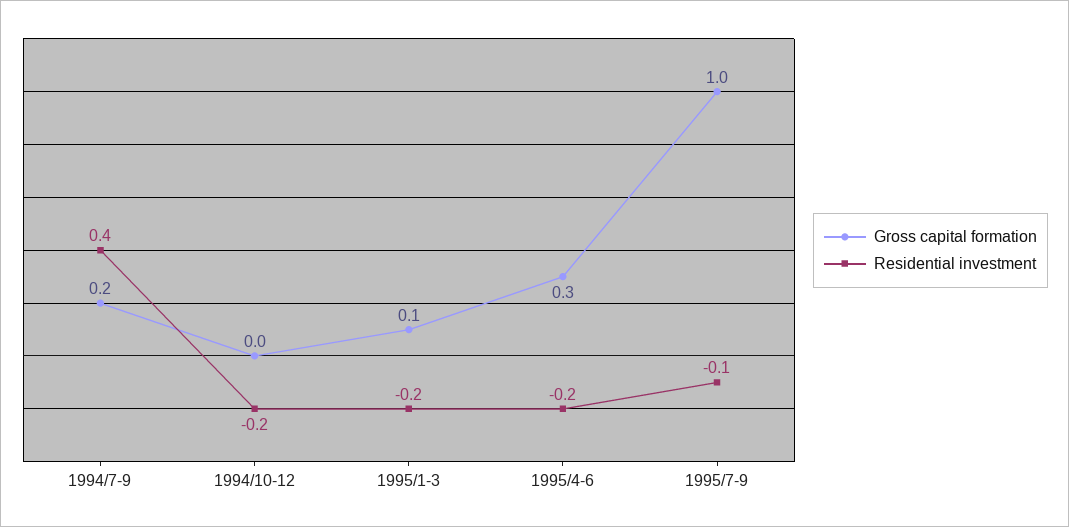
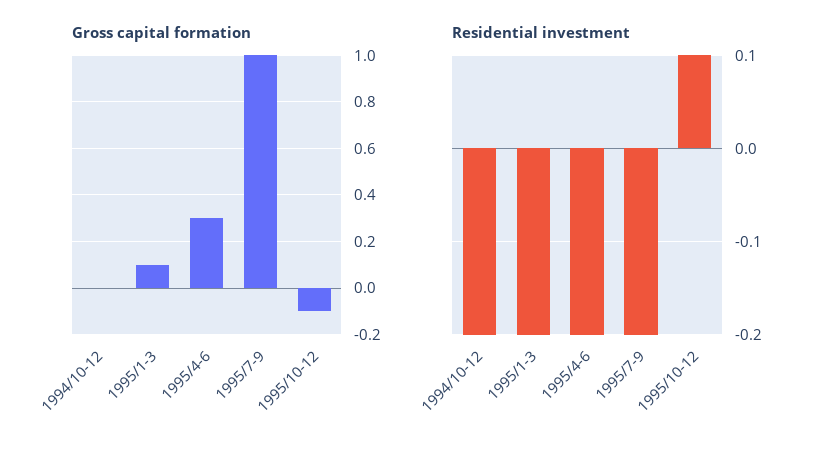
Gross capital formation, 1994/7-9: 0.2 -> none
Residential investment, 1994/7-9: 0.4 -> none
Residential investment, 1995/7-9: -0.1 -> -0.2
Gross capital formation, 1995/10-12: none -> -0.1
Residential investment, 1995/10-12: none -> 0.1

